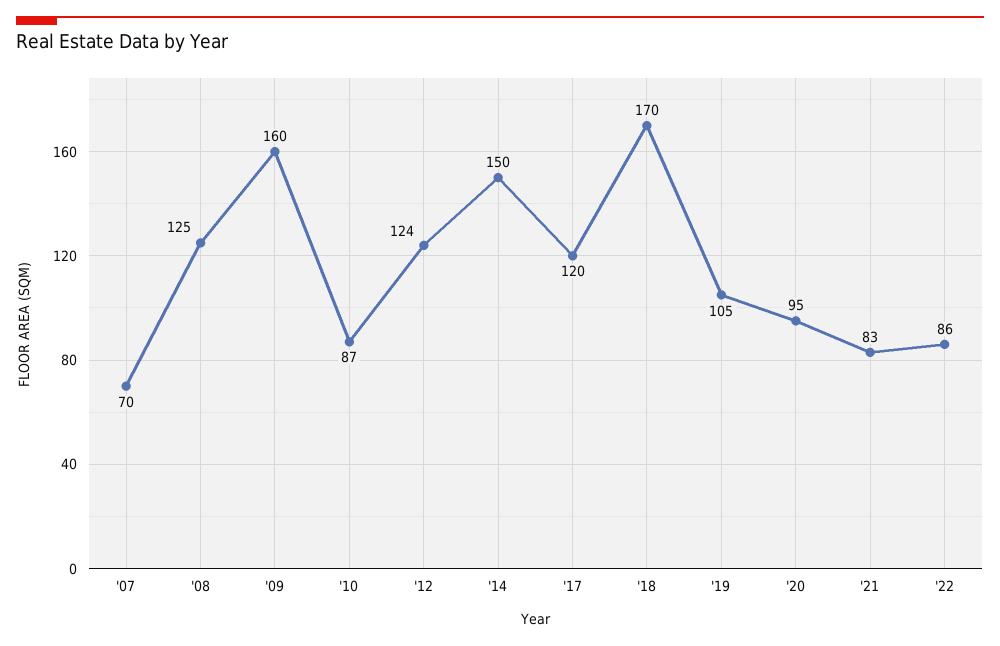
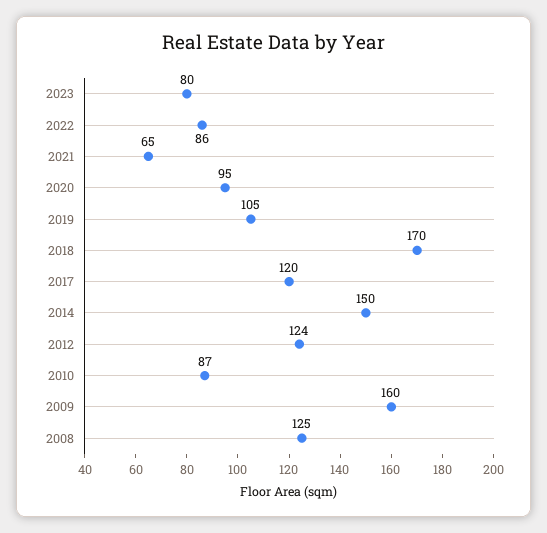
'07: 70 -> none
'21: 83 -> 65
2023: none -> 80

